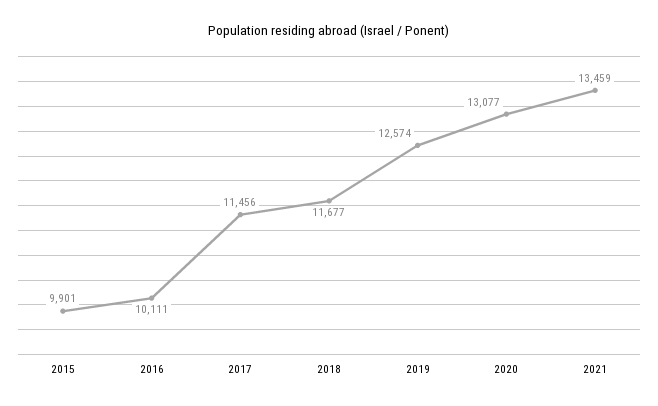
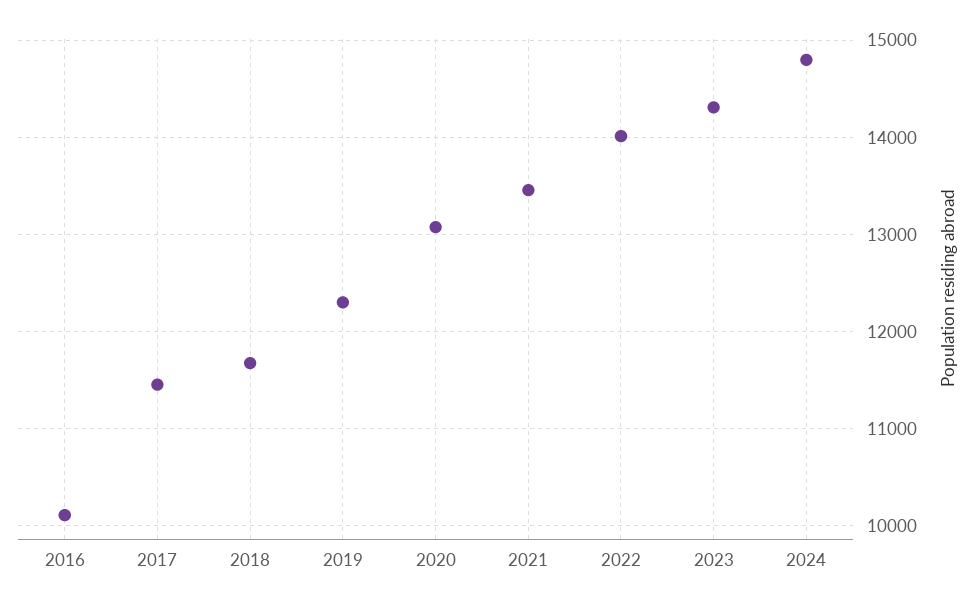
2015: 9901 -> none
2019: 12574 -> 12300
2022: none -> 14000
2023: none -> 14300
2024: none -> 14800

